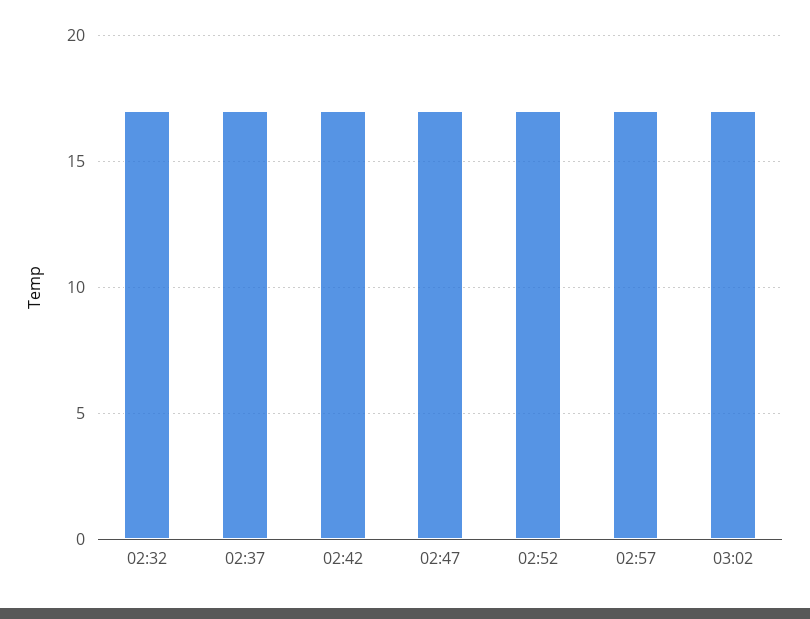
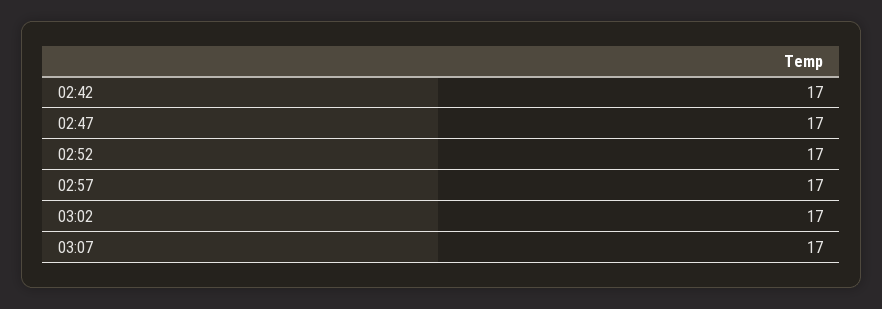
02:32: 17 -> none
02:37: 17 -> none
03:07: none -> 17

